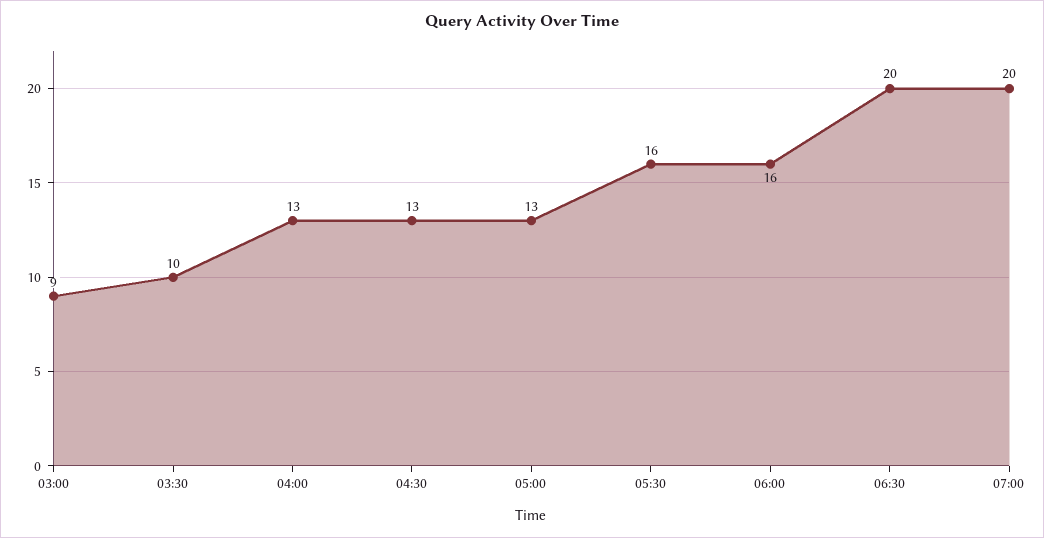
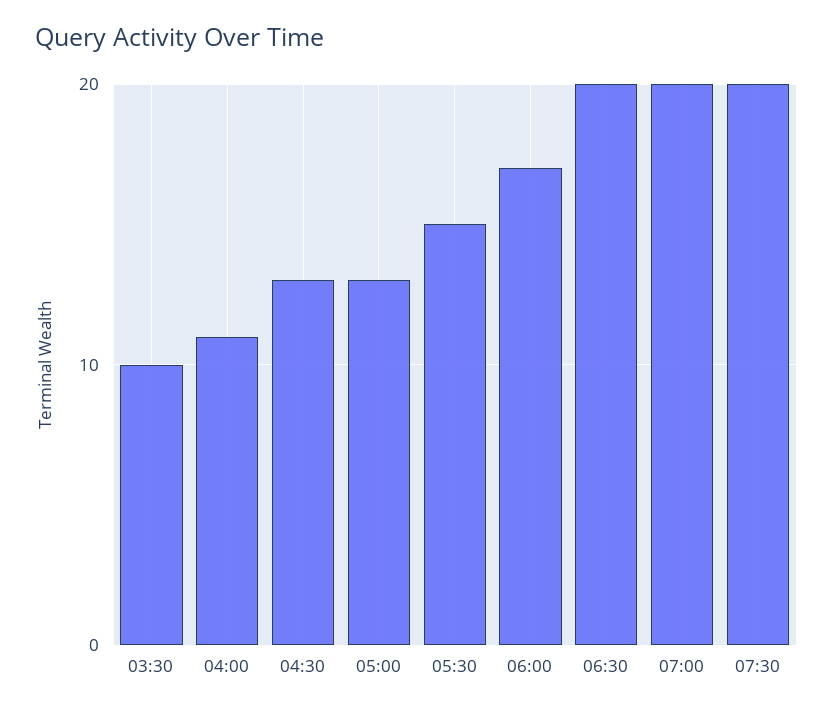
03:00: 9 -> none
04:00: 13 -> 11
05:30: 16 -> 15
06:00: 16 -> 17
07:30: none -> 20

